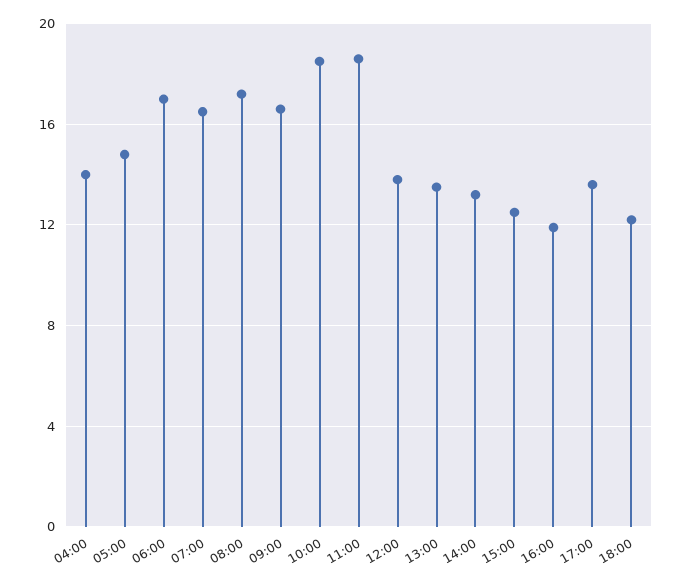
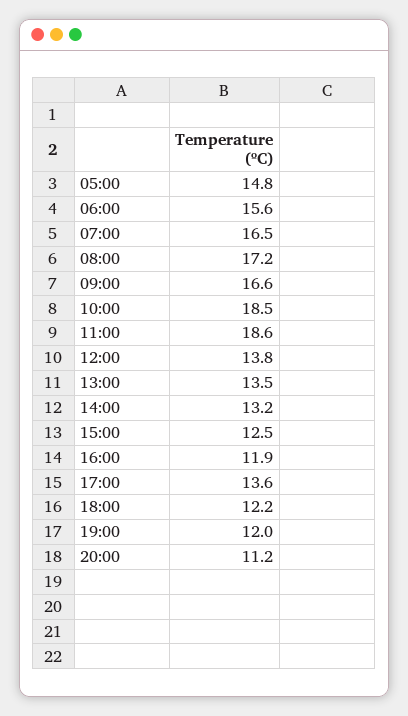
04:00: 14 -> none
06:00: 17 -> 15.6
19:00: none -> 12
20:00: none -> 11.2

